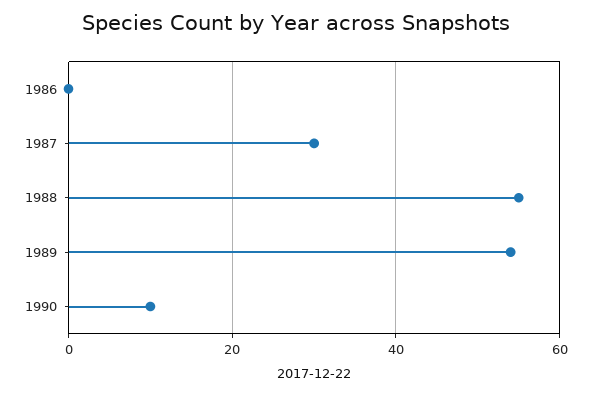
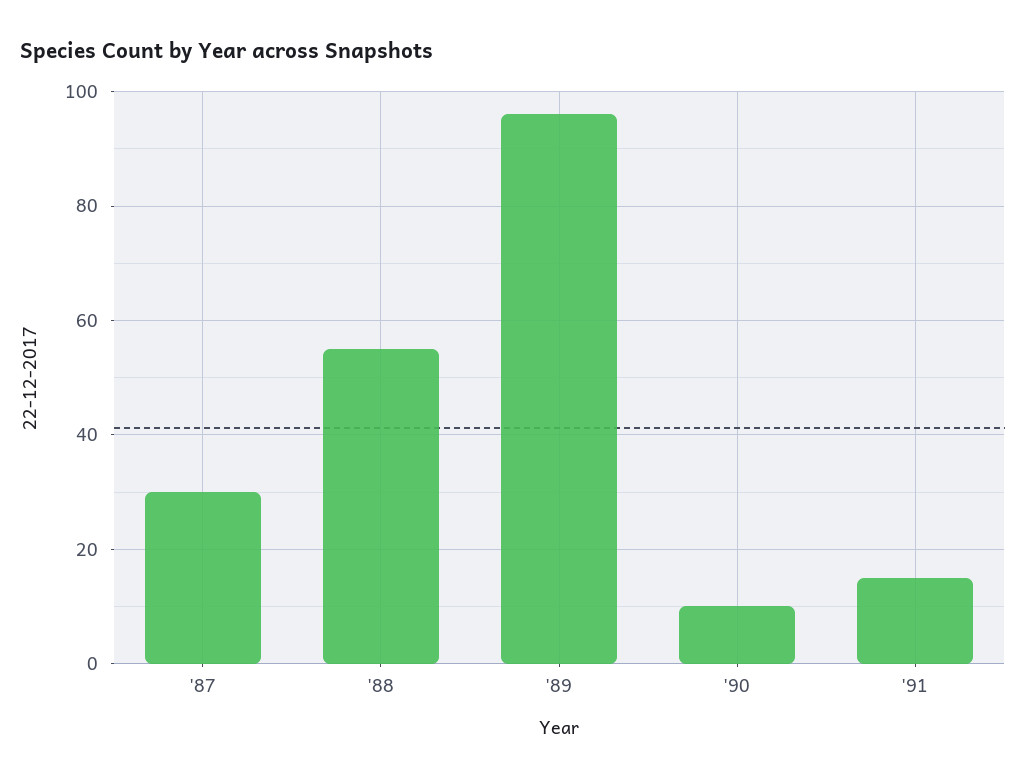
1986: 0 -> none
1989: 55 -> 95
'91: none -> 15

